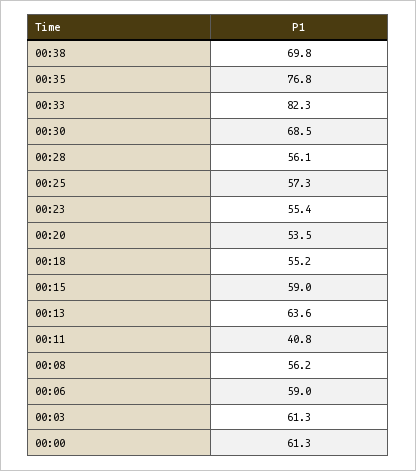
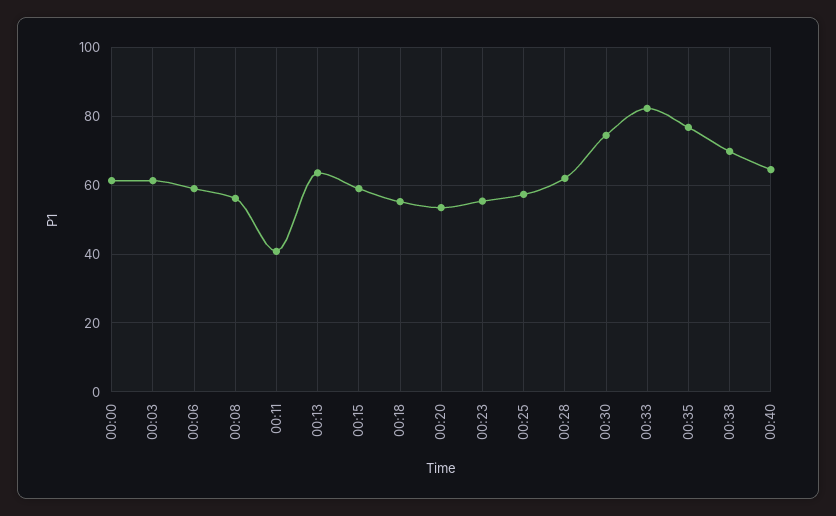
00:30: 68.5 -> 74
00:28: 56.1 -> 62
00:40: none -> 64

